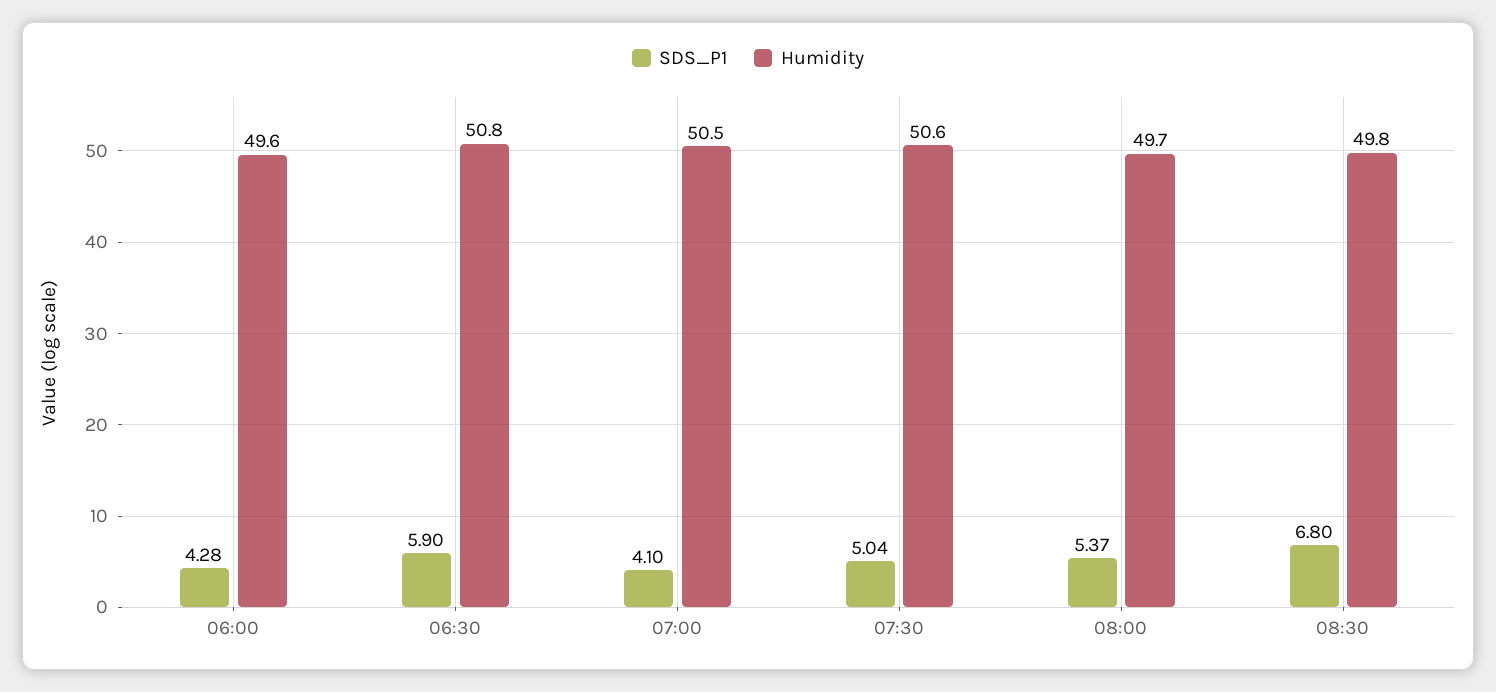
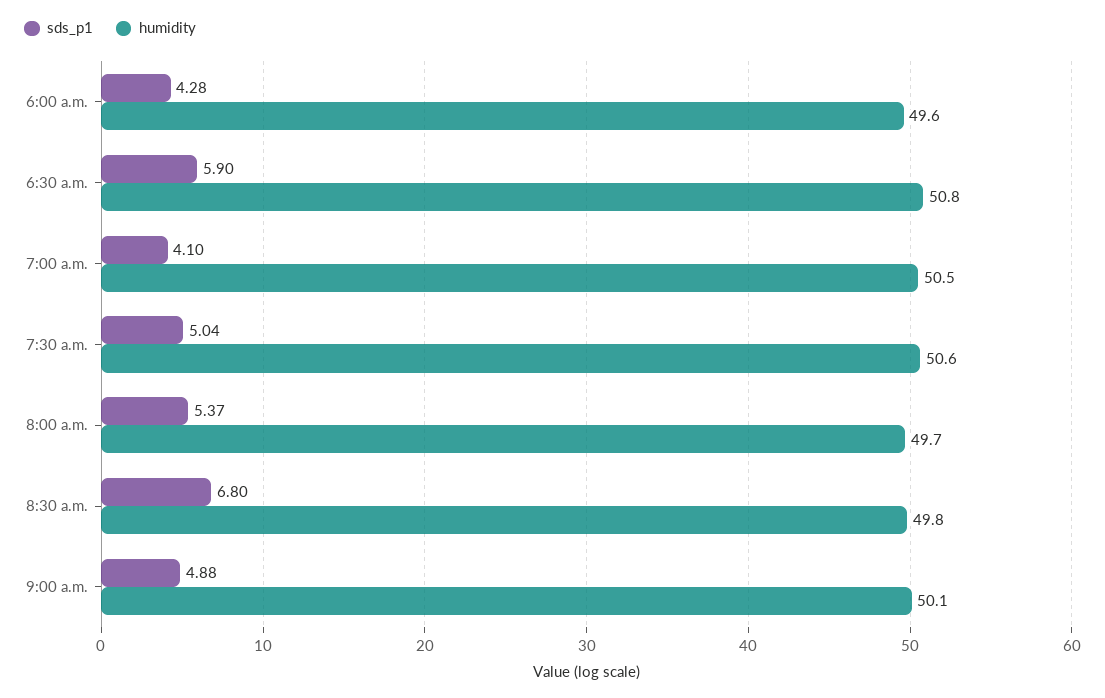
SDS_P1, 9:00 a.m.: none -> 4.88
Humidity, 9:00 a.m.: none -> 50.1

